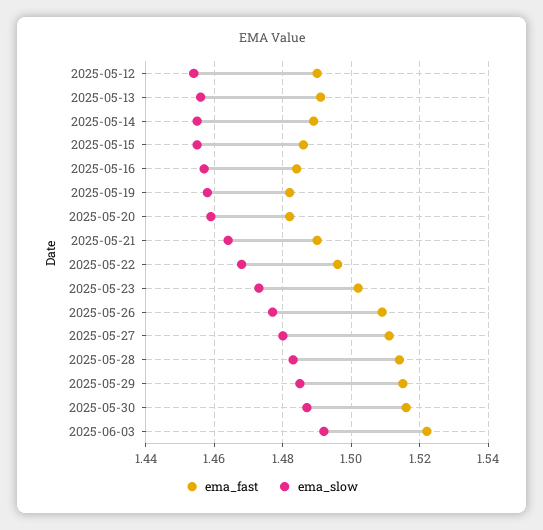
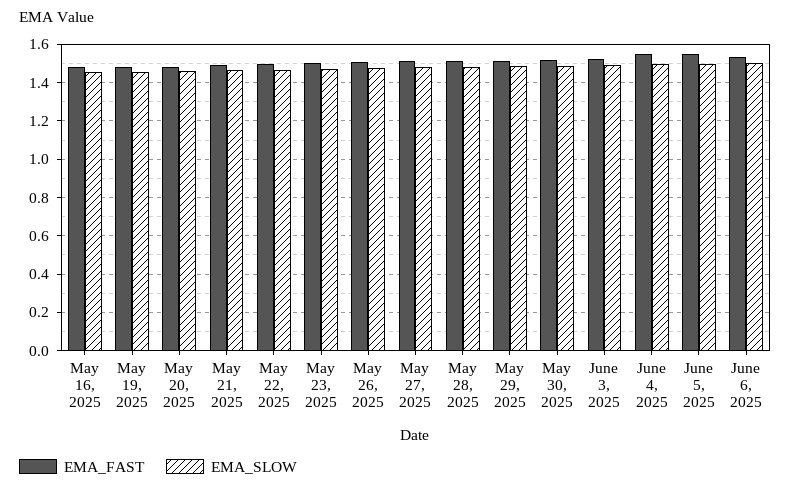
ema_fast, 2025-05-12: 1.49 -> none
ema_slow, 2025-05-12: 1.455 -> none
ema_fast, 2025-05-13: 1.49 -> none
ema_slow, 2025-05-13: 1.455 -> none
ema_fast, 2025-05-14: 1.49 -> none
ema_slow, 2025-05-14: 1.455 -> none
ema_fast, 2025-05-15: 1.485 -> none
ema_slow, 2025-05-15: 1.455 -> none
ema_fast, June 4, 2025: none -> 1.55
ema_slow, June 4, 2025: none -> 1.5
ema_fast, June 5, 2025: none -> 1.55
ema_slow, June 5, 2025: none -> 1.5
ema_fast, June 6, 2025: none -> 1.55
ema_slow, June 6, 2025: none -> 1.5

